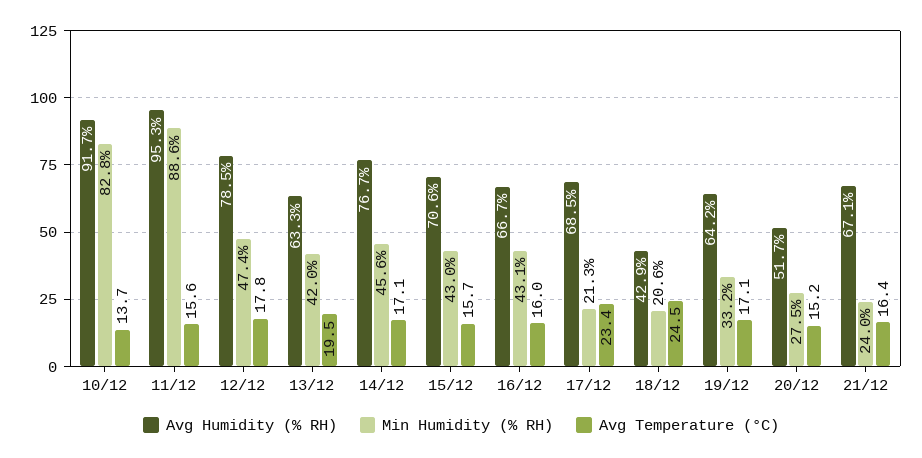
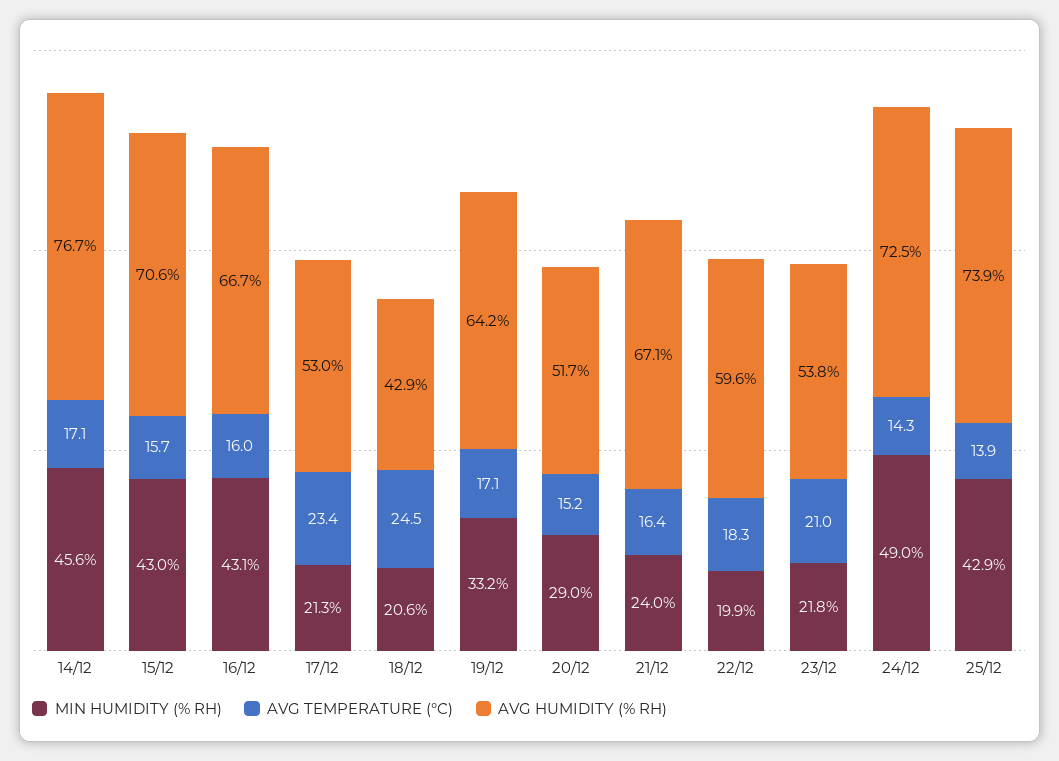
Avg Humidity (% RH), 10/12: 91.7 -> none
Min Humidity (% RH), 10/12: 82.8 -> none
Avg Temperature (°C), 10/12: 13.7 -> none
Avg Humidity (% RH), 11/12: 95.3 -> none
Min Humidity (% RH), 11/12: 88.6 -> none
Avg Temperature (°C), 11/12: 15.6 -> none
Avg Humidity (% RH), 12/12: 78.5 -> none
Min Humidity (% RH), 12/12: 47.4 -> none
Avg Temperature (°C), 12/12: 17.8 -> none
Avg Humidity (% RH), 13/12: 63.3 -> none
Min Humidity (% RH), 13/12: 42 -> none
Avg Temperature (°C), 13/12: 19.5 -> none
Avg Humidity (% RH), 17/12: 68.5 -> 53
Min Humidity (% RH), 20/12: 27.5 -> 29
Min Humidity (% RH), 22/12: none -> 19.9
Avg Temperature (°C), 22/12: none -> 18.3
Avg Humidity (% RH), 22/12: none -> 59.6
Min Humidity (% RH), 23/12: none -> 21.8
Avg Temperature (°C), 23/12: none -> 21
Avg Humidity (% RH), 23/12: none -> 53.8
Min Humidity (% RH), 24/12: none -> 49
Avg Temperature (°C), 24/12: none -> 14.3
Avg Humidity (% RH), 24/12: none -> 72.5
Min Humidity (% RH), 25/12: none -> 42.9
Avg Temperature (°C), 25/12: none -> 13.9
Avg Humidity (% RH), 25/12: none -> 73.9

